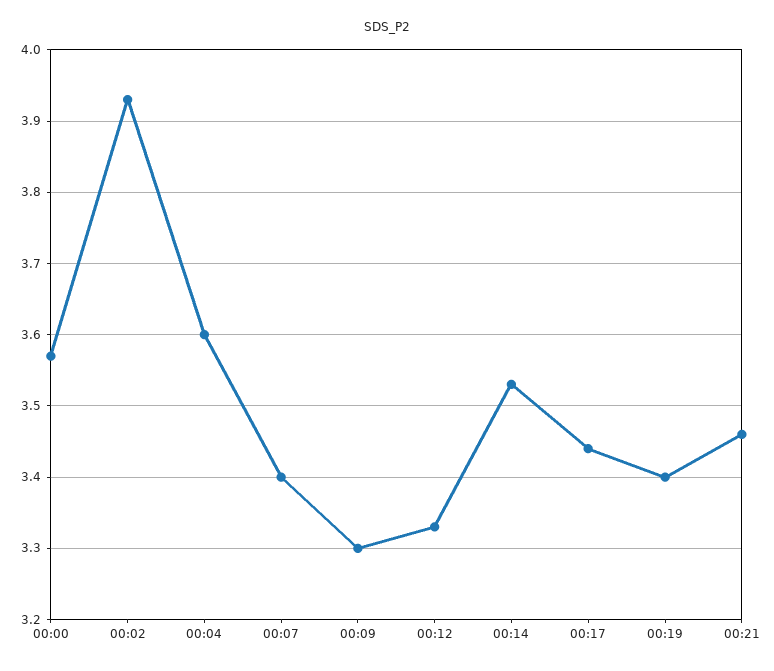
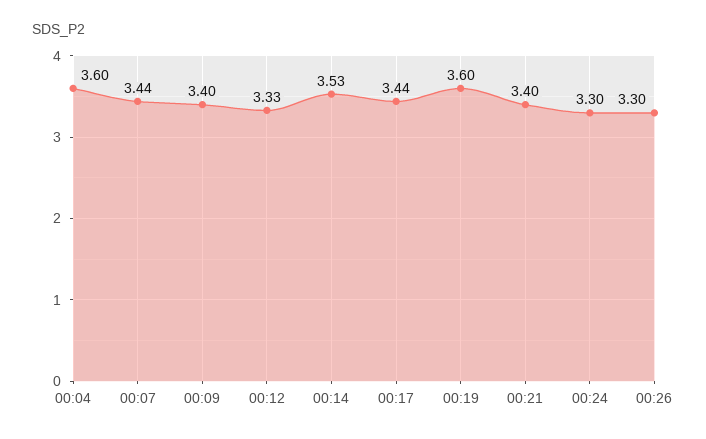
00:00: 3.57 -> none
00:02: 3.93 -> none
00:07: 3.4 -> 3.44
00:09: 3.3 -> 3.4
00:19: 3.4 -> 3.6
00:21: 3.46 -> 3.4
00:24: none -> 3.3
00:26: none -> 3.3

